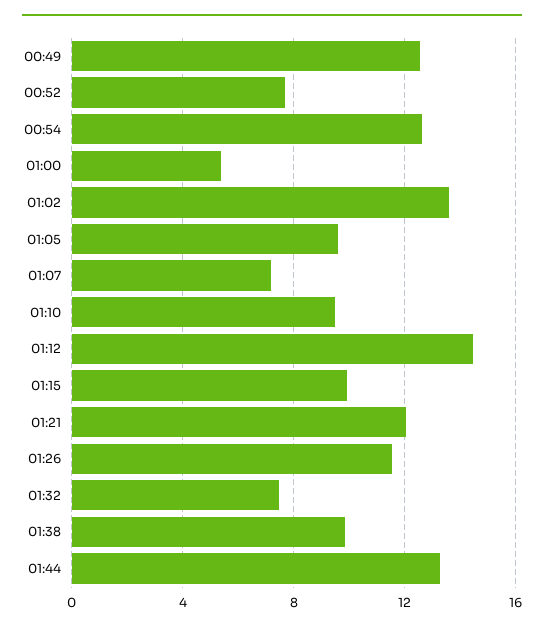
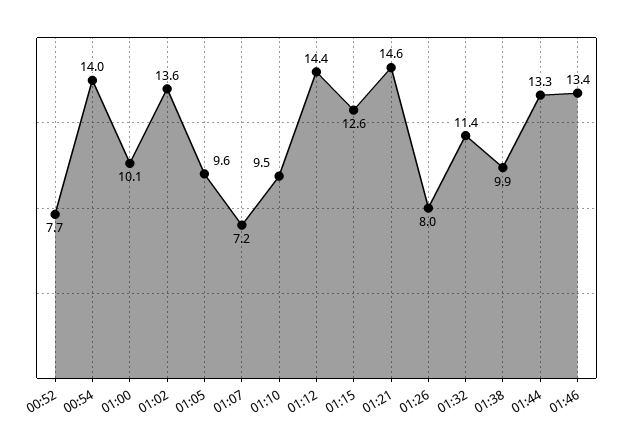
00:49: 12.5 -> none
00:54: 12.5 -> 14
01:00: 5.5 -> 10.1
01:15: 10 -> 12.6
01:21: 12 -> 14.6
01:26: 11.5 -> 8
01:32: 7.5 -> 11.4
01:46: none -> 13.4

